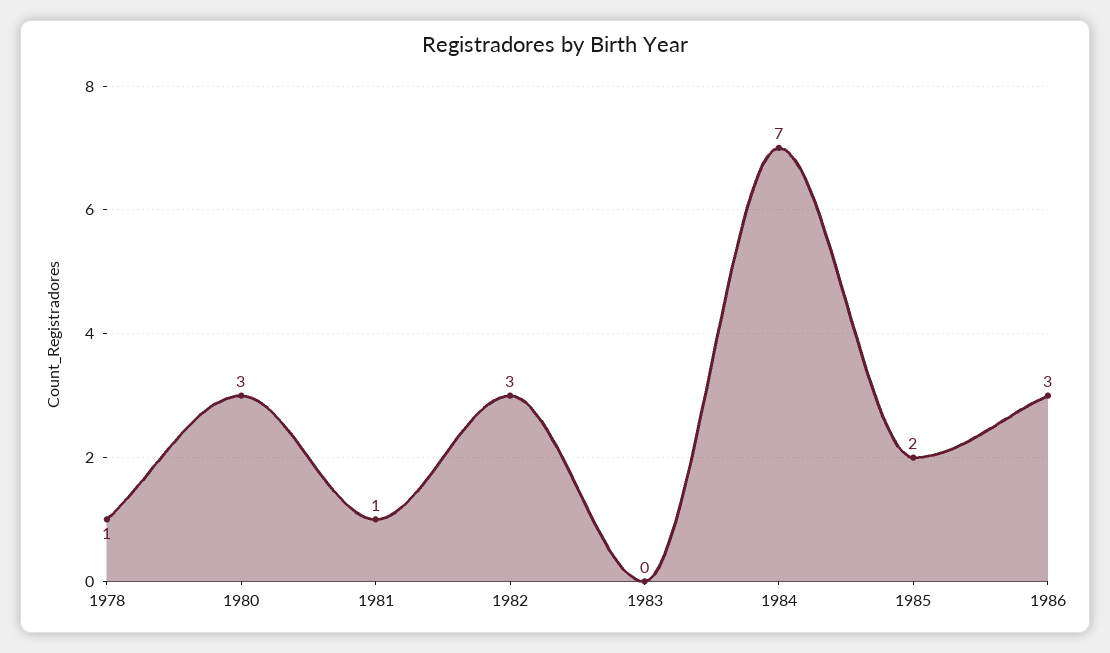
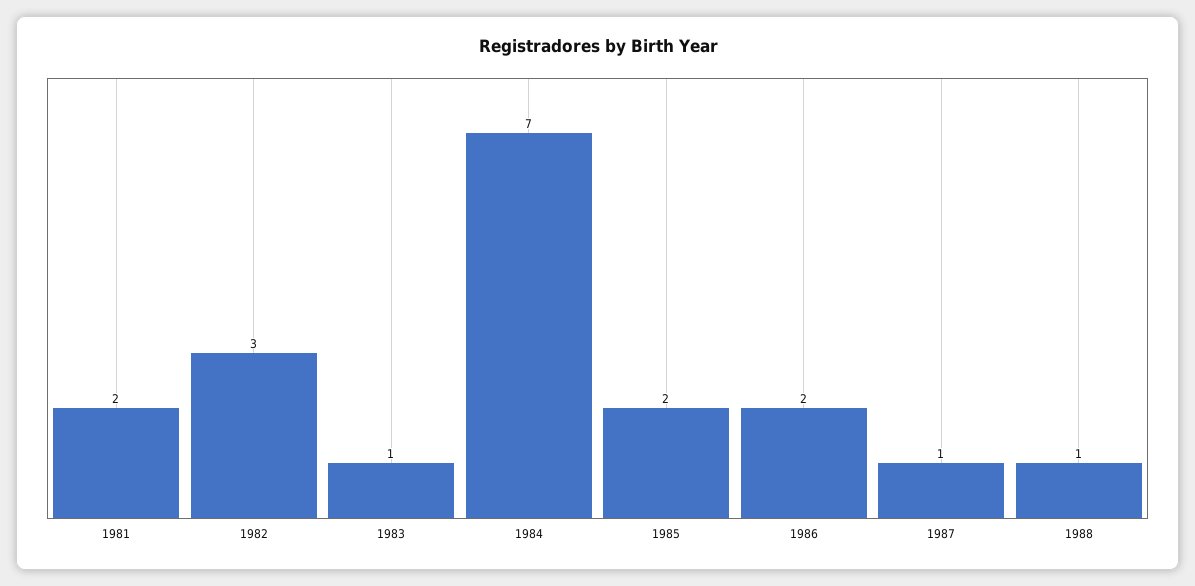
1978: 1 -> none
1980: 3 -> none
1981: 1 -> 2
1983: 0 -> 1
1986: 3 -> 2
1987: none -> 1
1988: none -> 1

